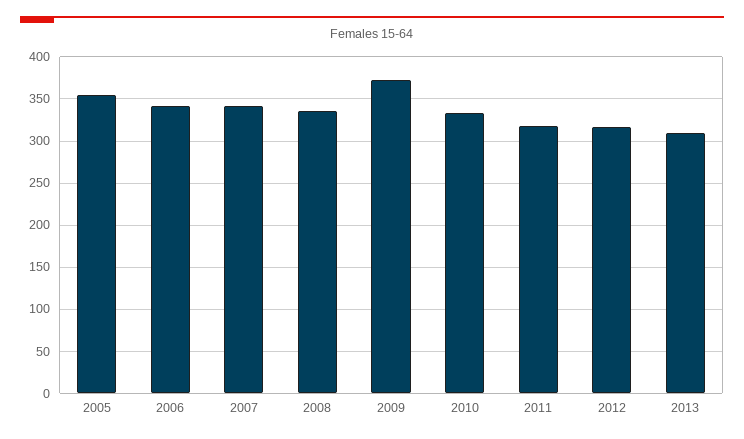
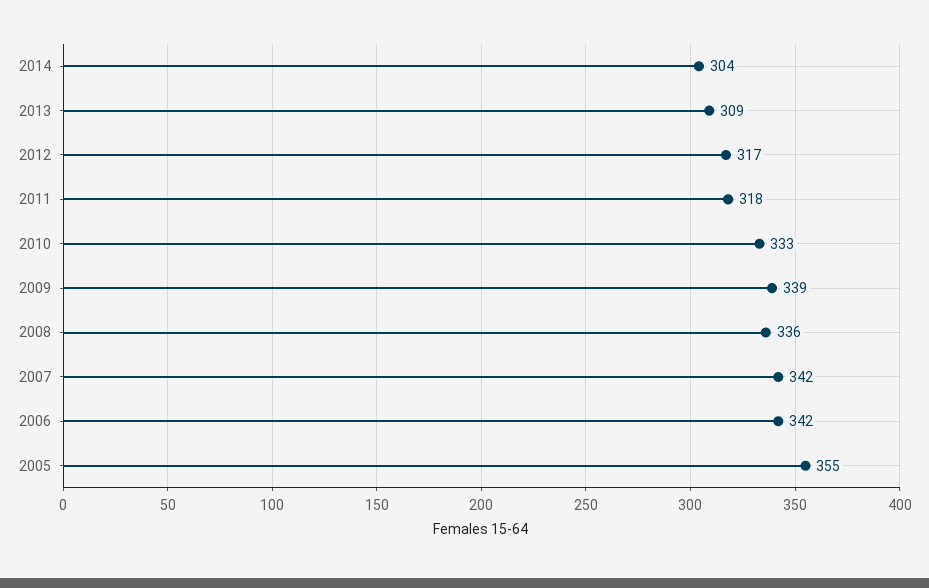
2009: 370 -> 339
2014: none -> 304

